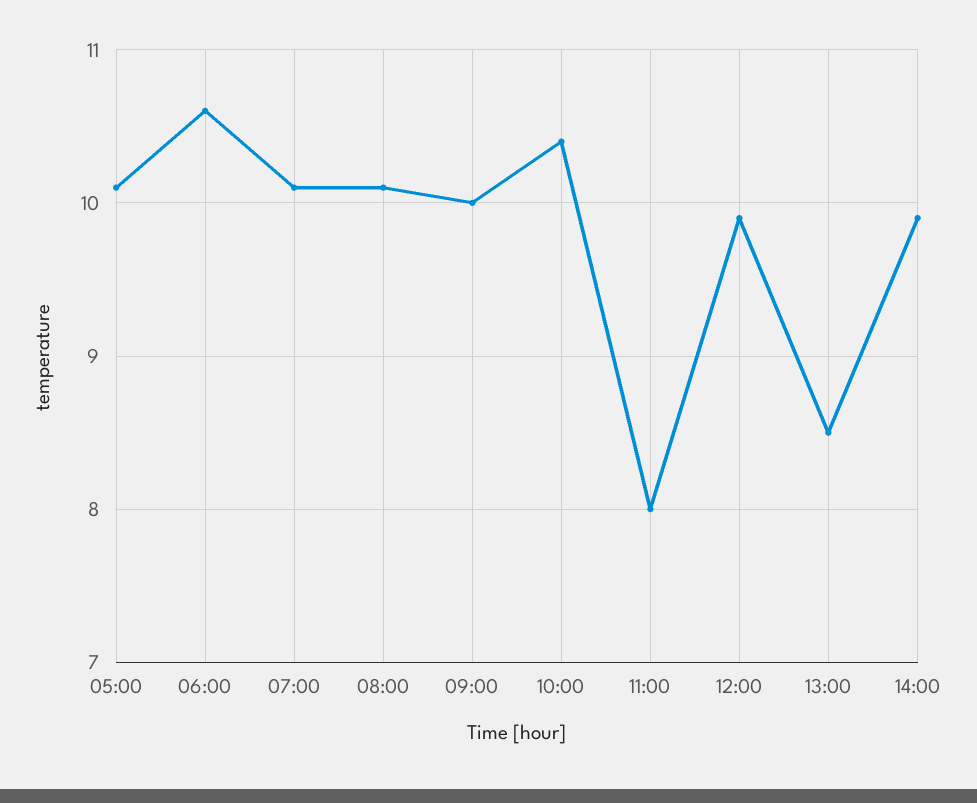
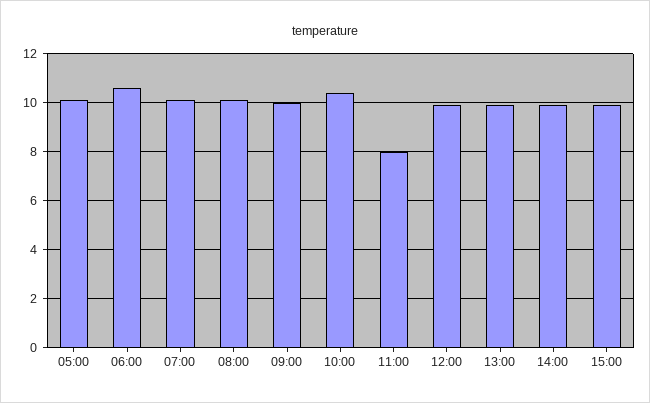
13:00: 8.5 -> 10
15:00: none -> 10

